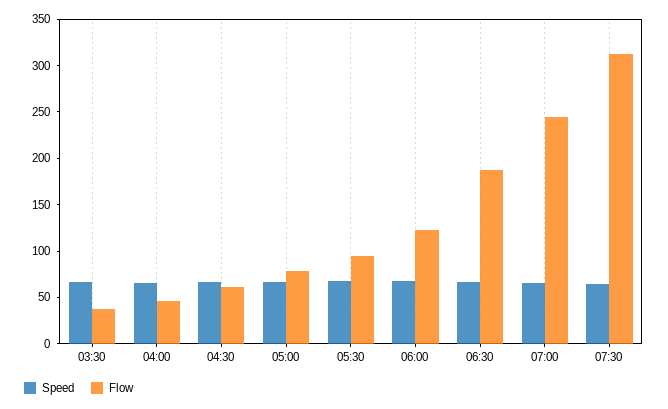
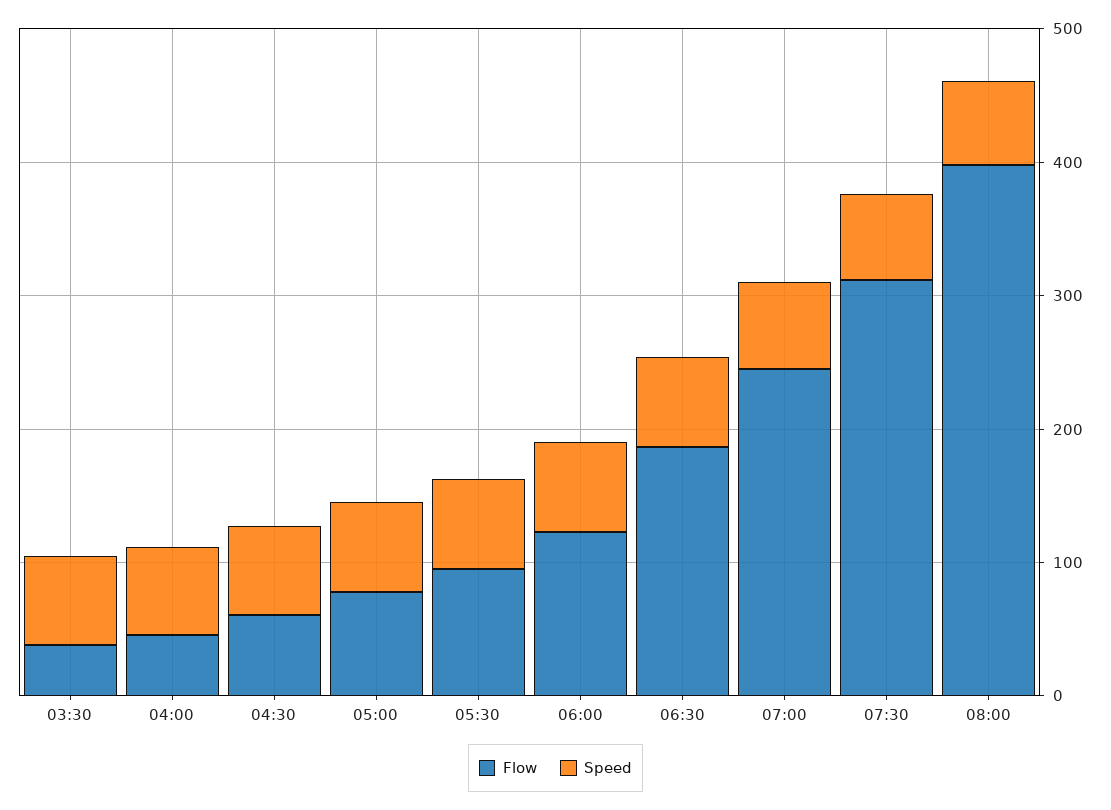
Flow, 08:00: none -> 400
Speed, 08:00: none -> 60

